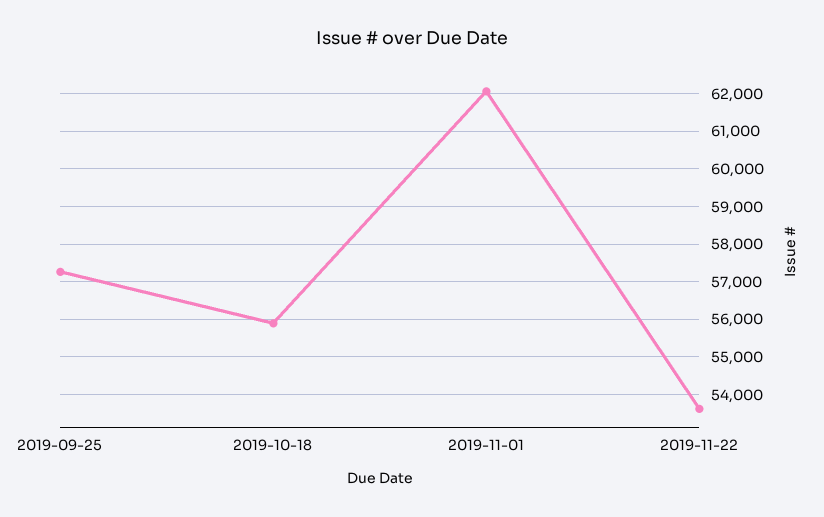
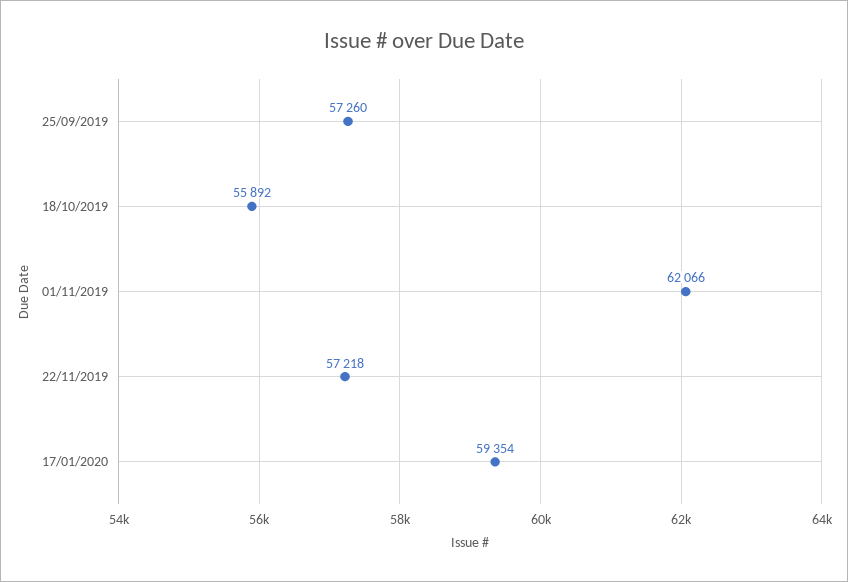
2019-11-22: 53600 -> 57218
17/01/2020: none -> 59354

